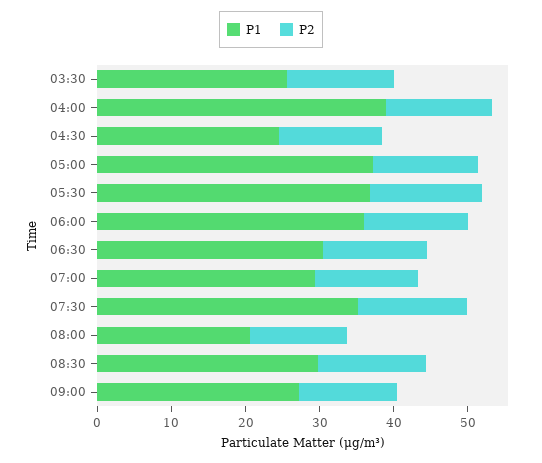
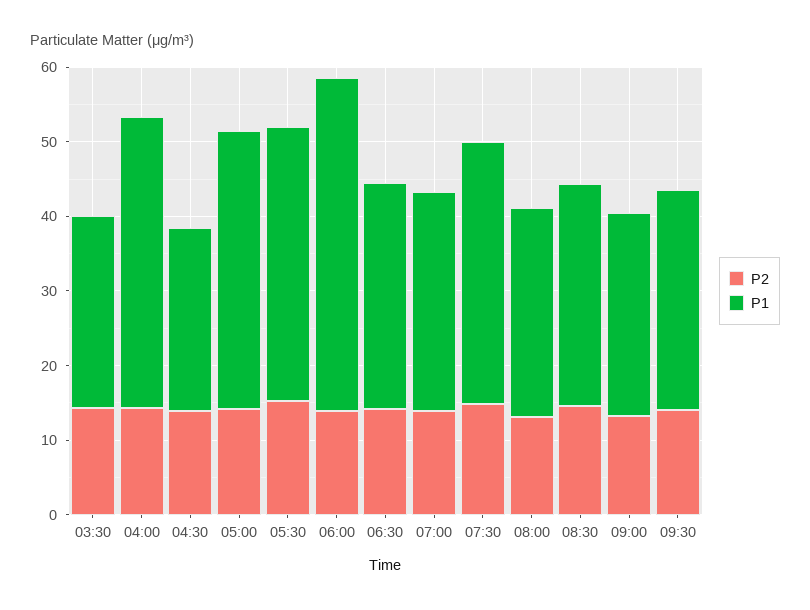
P1, 06:00: 36 -> 44
P1, 08:00: 20 -> 28
P2, 09:30: none -> 14
P1, 09:30: none -> 30

